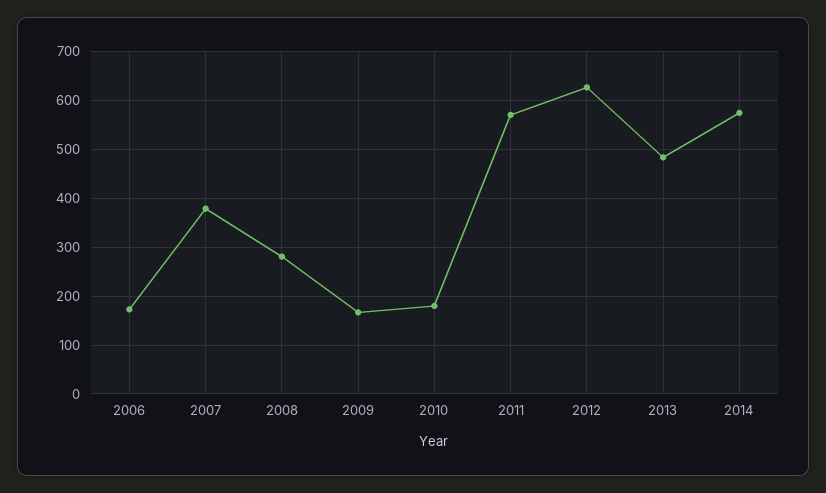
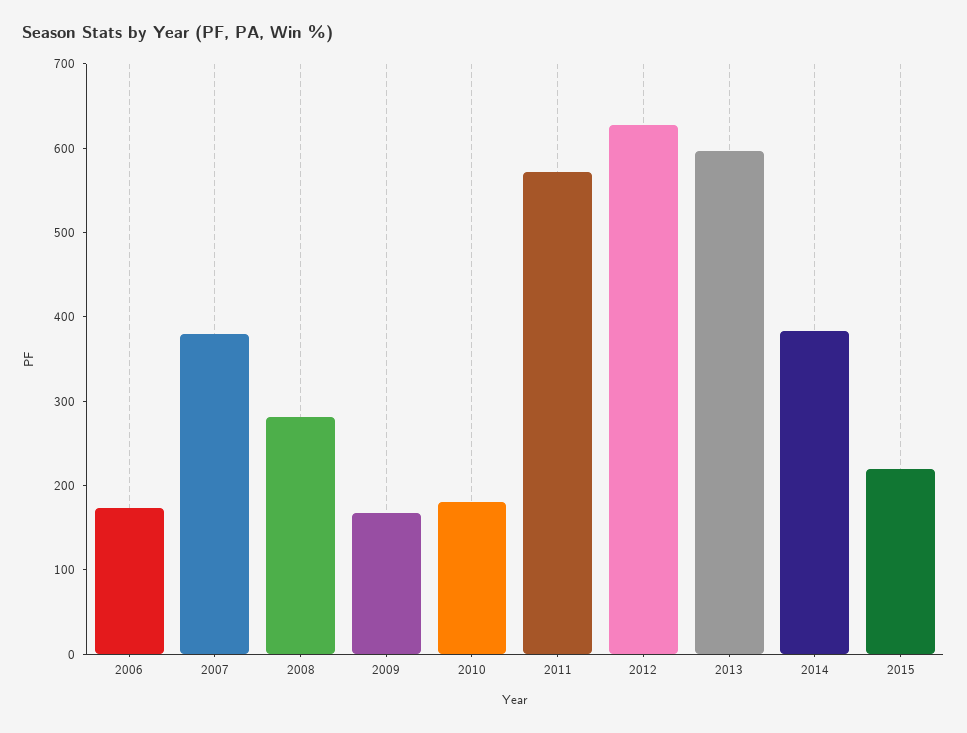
2013: 480 -> 600
2014: 580 -> 380
2015: none -> 220

